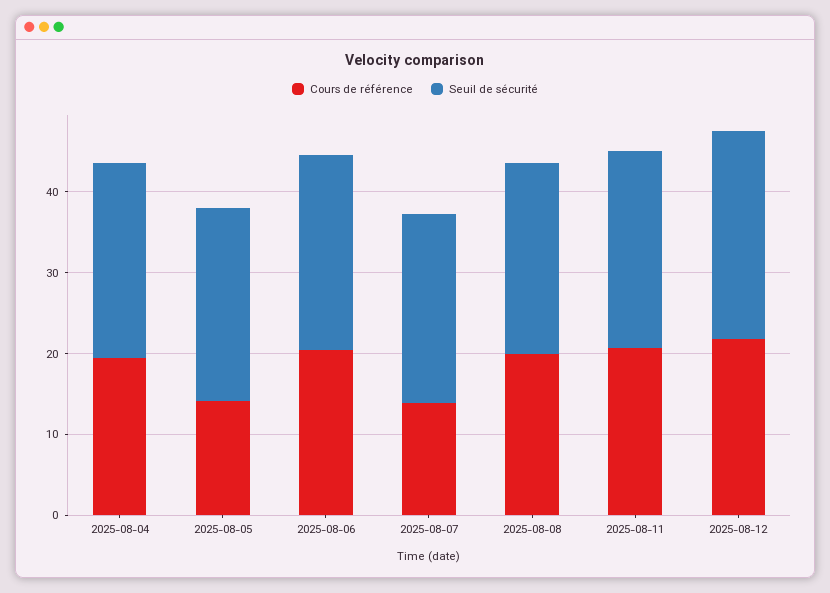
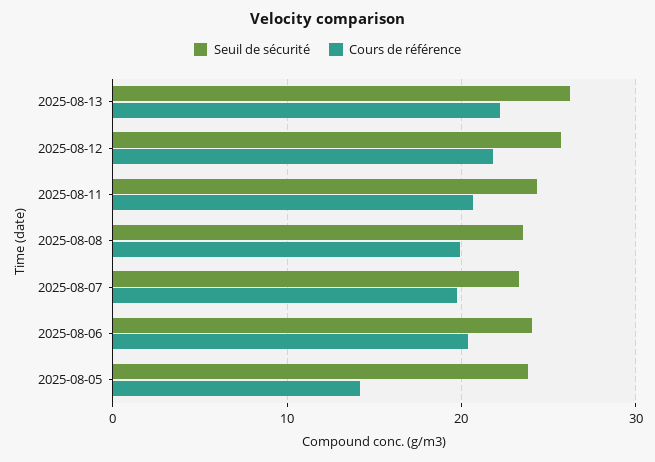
Cours de référence, 2025-08-04: 20 -> none
Seuil de sécurité, 2025-08-04: 24 -> none
Cours de référence, 2025-08-07: 14 -> 20
Seuil de sécurité, 2025-08-13: none -> 26
Cours de référence, 2025-08-13: none -> 22

